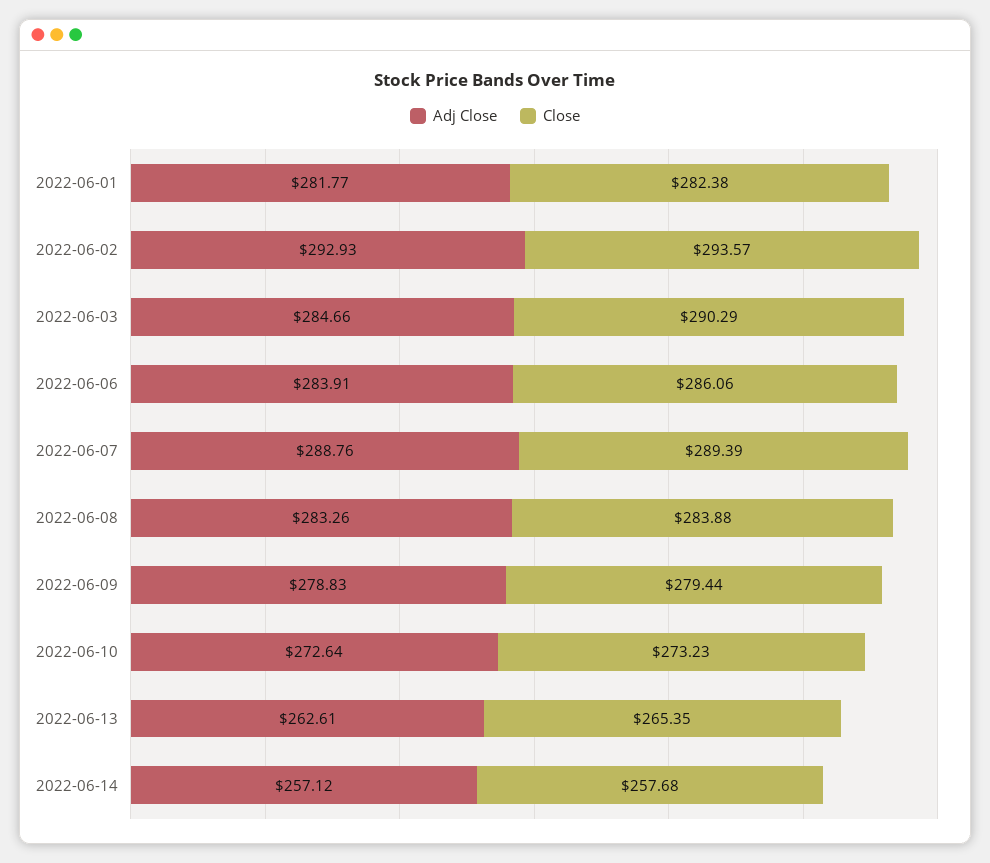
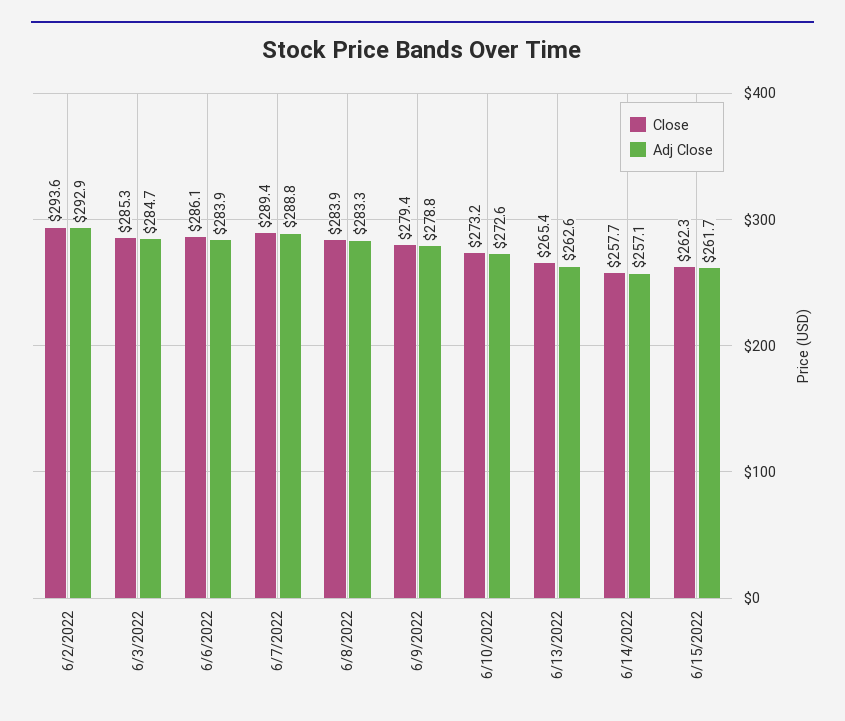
Adj Close, 2022-06-01: 281.77 -> none
Close, 2022-06-01: 282.38 -> none
Close, 2022-06-03: 290.29 -> 285.3
Close, 6/15/2022: none -> 262.3
Adj Close, 6/15/2022: none -> 261.7

